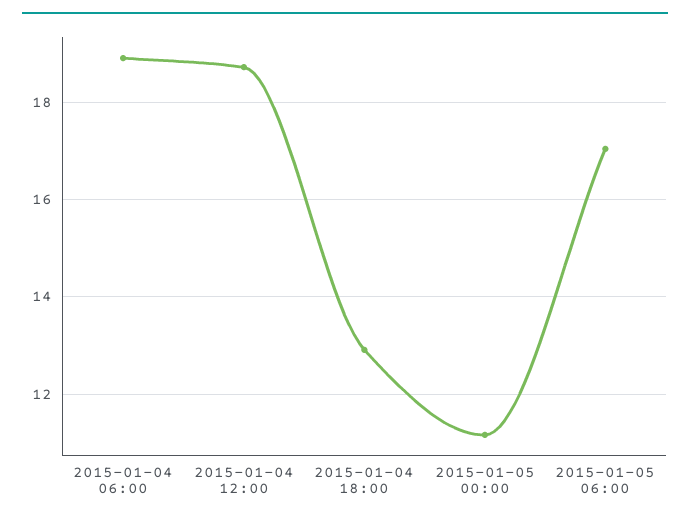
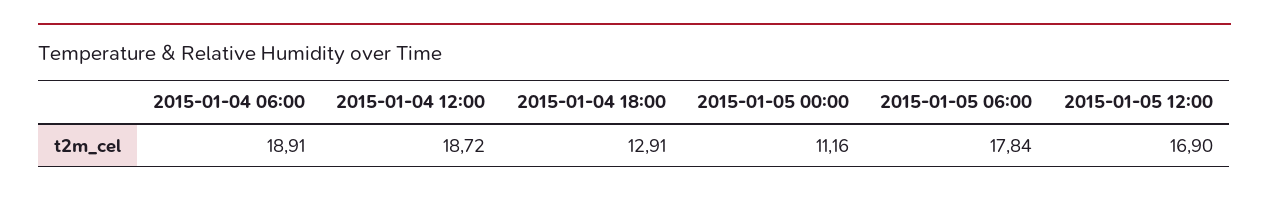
2015-01-05 06:00: 17 -> 17.84
2015-01-05 12:00: none -> 16.9

